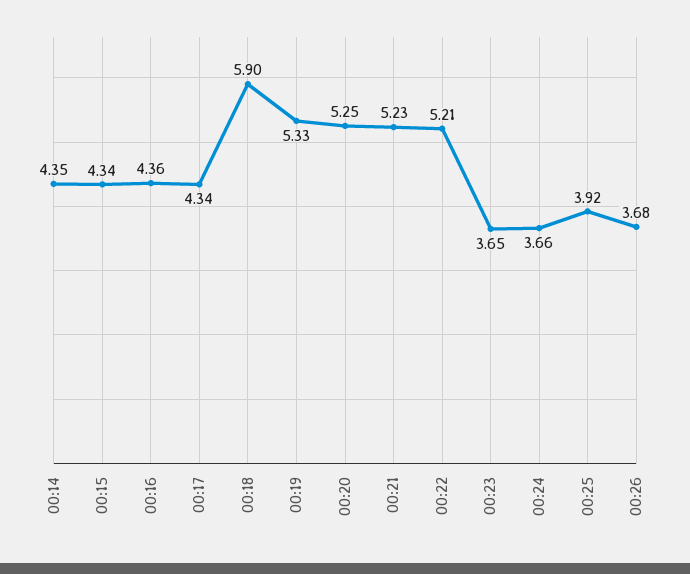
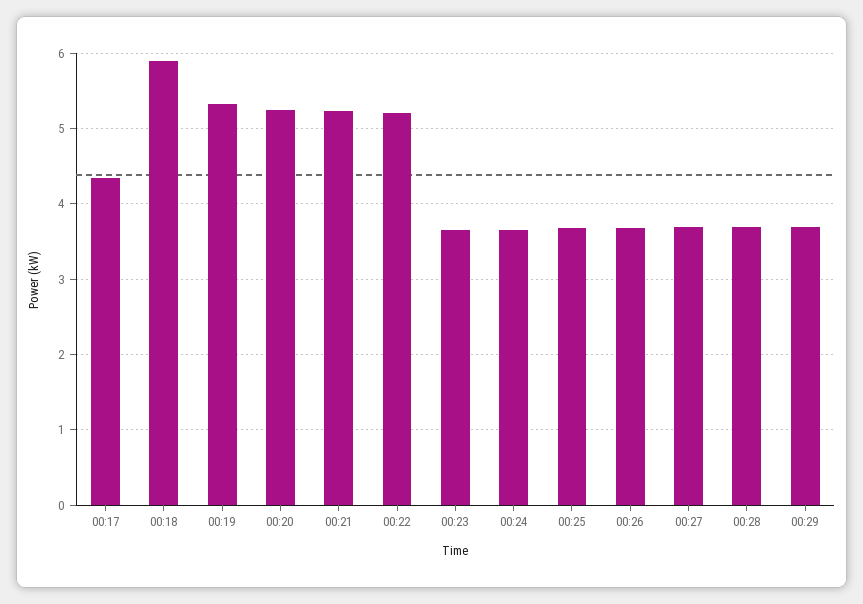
00:14: 4.35 -> none
00:15: 4.34 -> none
00:16: 4.36 -> none
00:25: 3.92 -> 3.7
00:27: none -> 3.7
00:28: none -> 3.7
00:29: none -> 3.7

